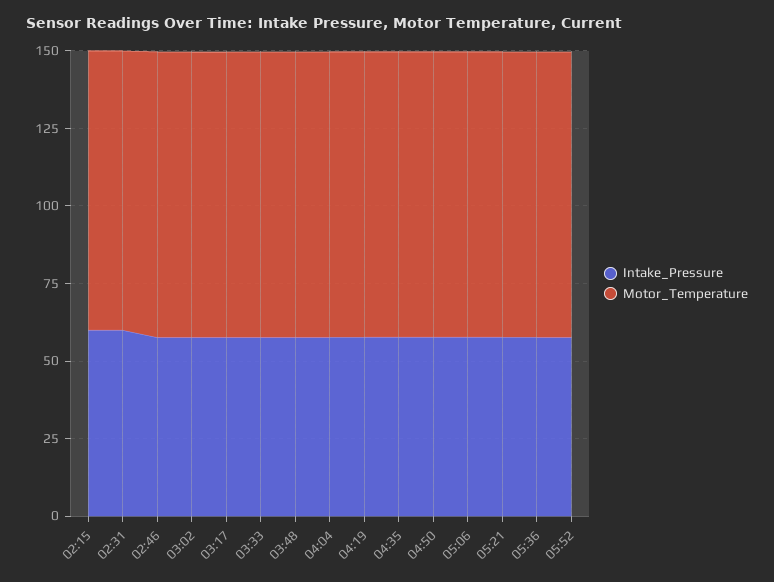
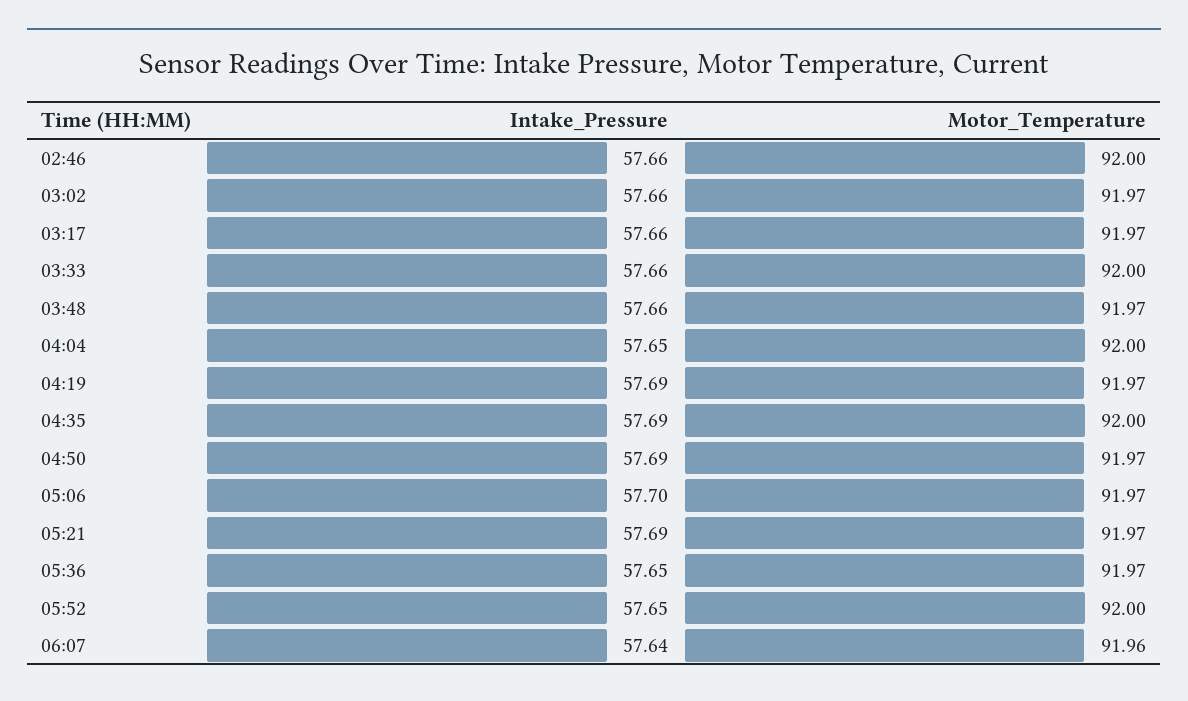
Intake_Pressure, 02:15: 60 -> none
Motor_Temperature, 02:15: 90 -> none
Intake_Pressure, 02:31: 60 -> none
Motor_Temperature, 02:31: 90 -> none
Intake_Pressure, 06:07: none -> 57.64
Motor_Temperature, 06:07: none -> 91.96

